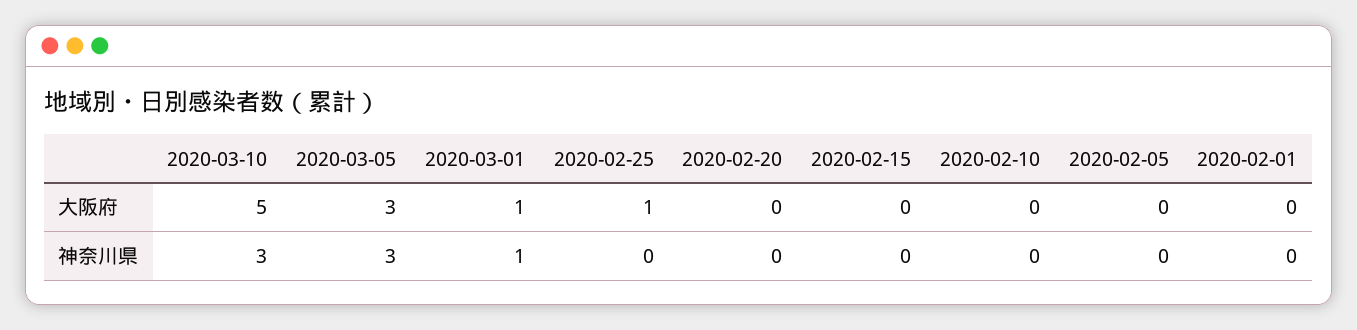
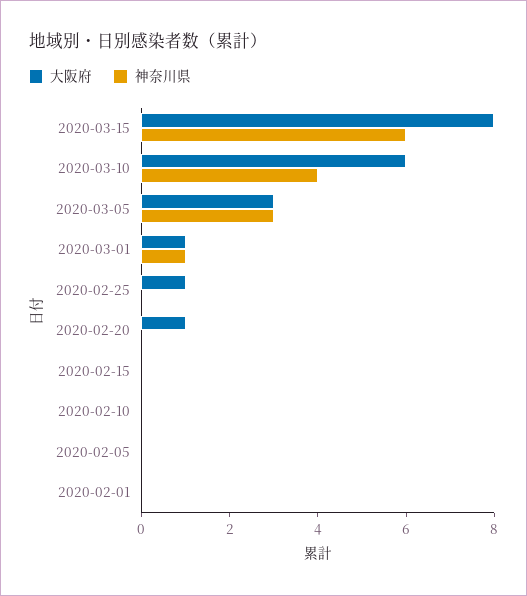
大阪府, 2020-03-10: 5 -> 6
大阪府, 2020-02-20: 0 -> 1
神奈川県, 2020-03-10: 3 -> 4
大阪府, 2020-03-15: none -> 8
神奈川県, 2020-03-15: none -> 6

